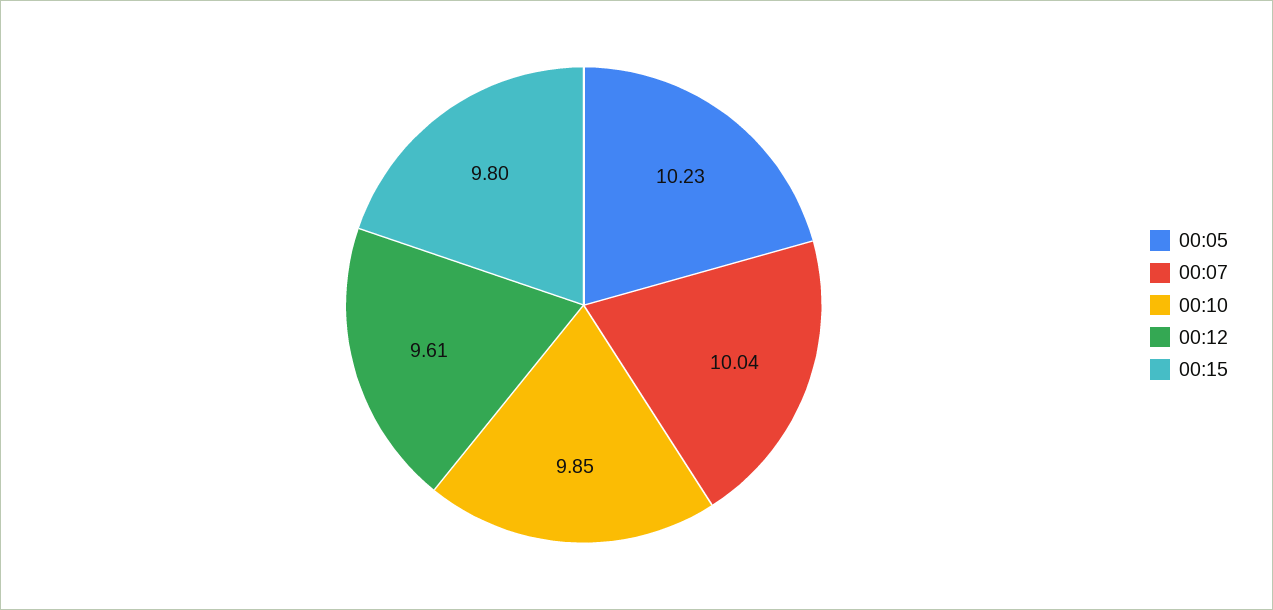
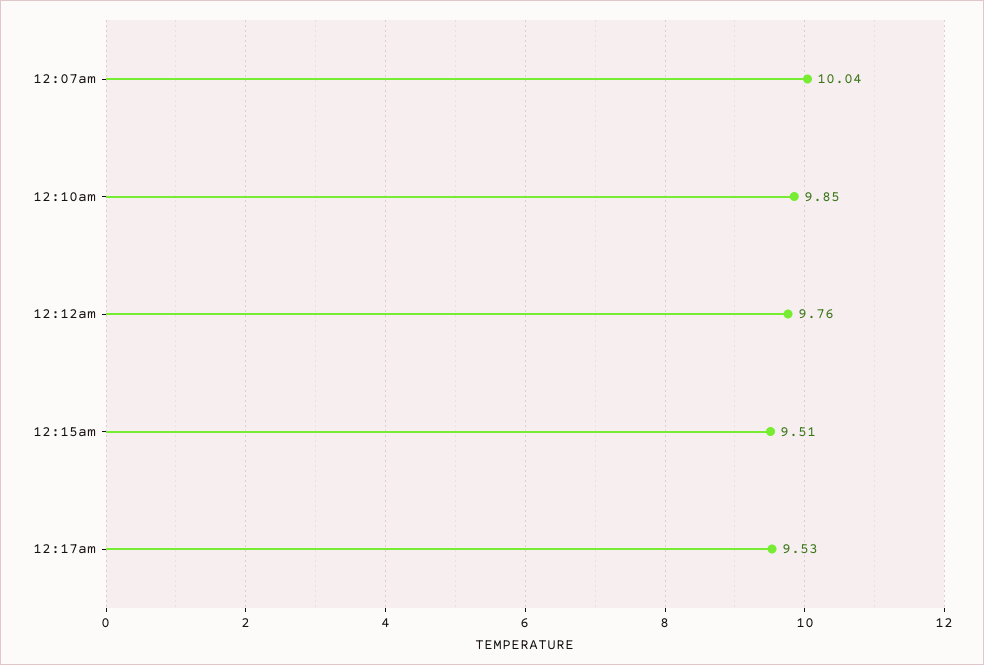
00:05: 10.23 -> none
00:12: 9.61 -> 9.76
00:15: 9.8 -> 9.51
12:17am: none -> 9.53

